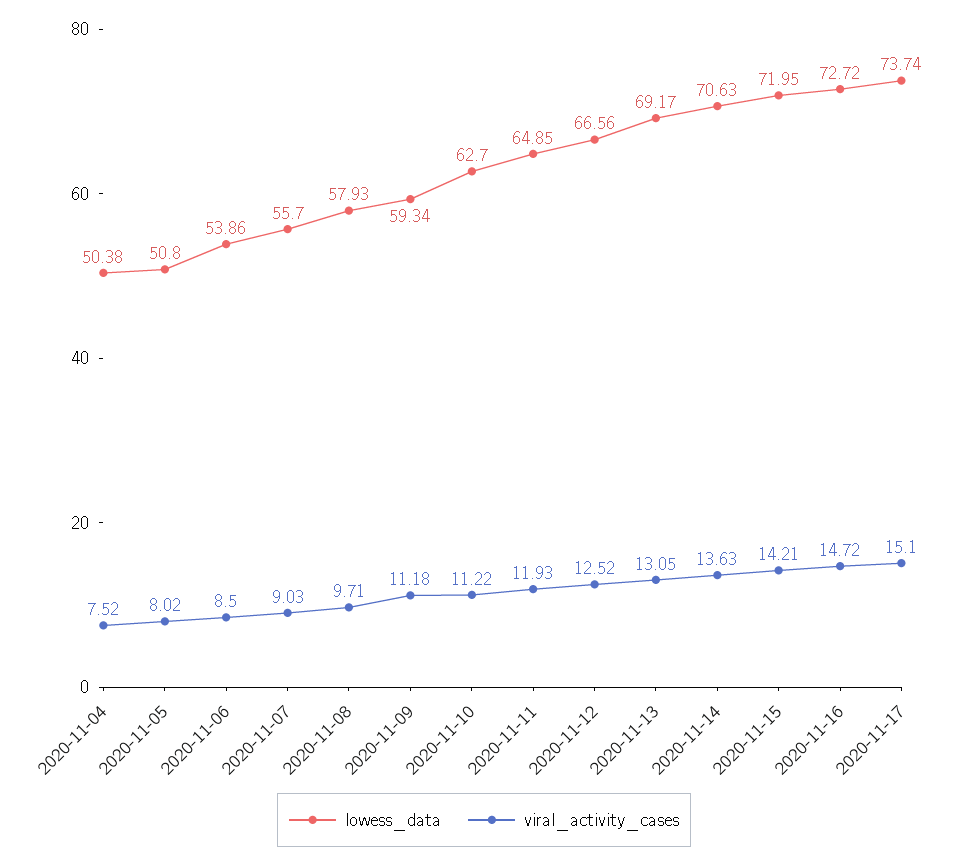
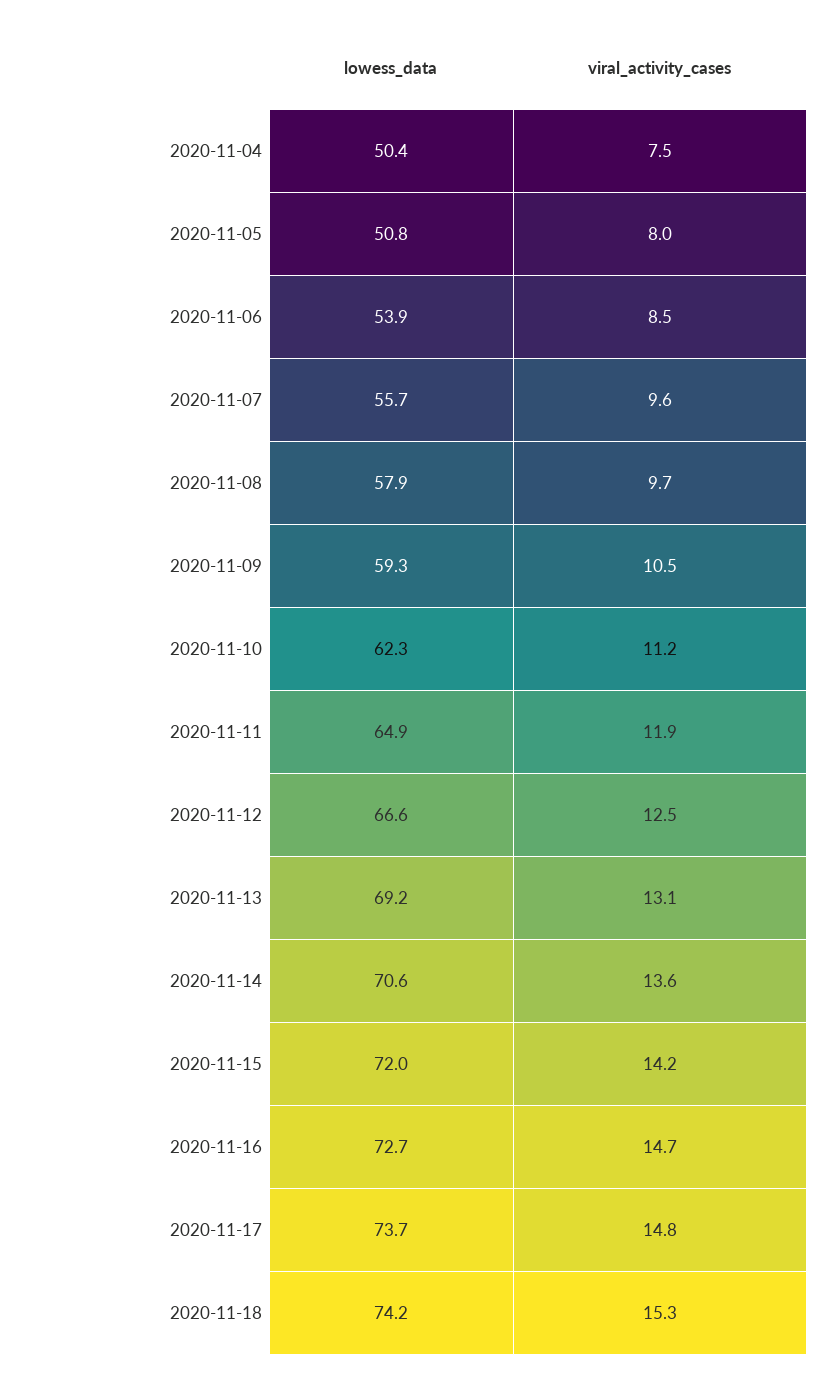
viral_activity_cases, 2020-11-07: 9.03 -> 9.6
viral_activity_cases, 2020-11-09: 11.18 -> 10.5
lowess_data, 2020-11-10: 62.7 -> 62.3
viral_activity_cases, 2020-11-17: 15.1 -> 14.8
lowess_data, 2020-11-18: none -> 74.2
viral_activity_cases, 2020-11-18: none -> 15.3

